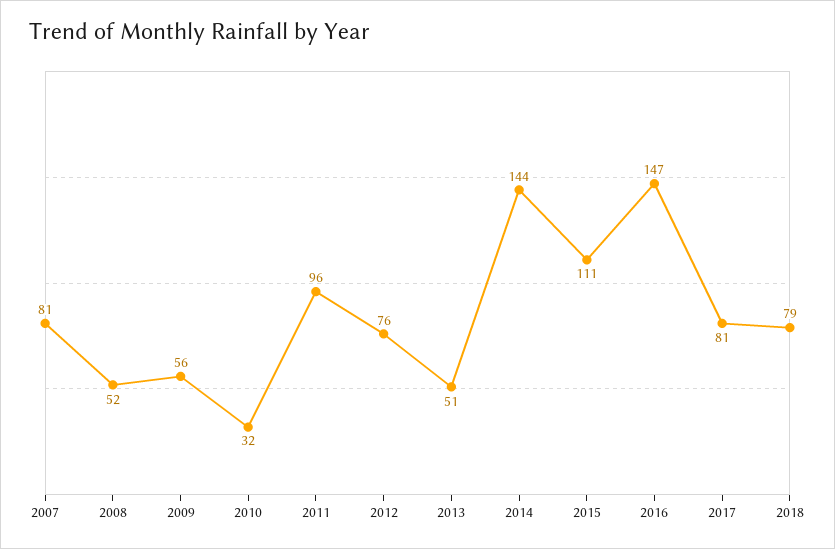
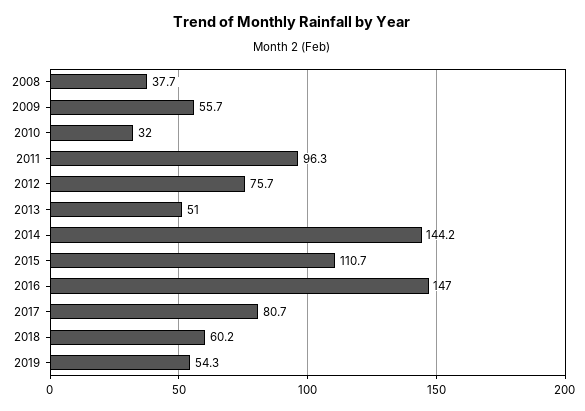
2007: 81 -> none
2008: 52 -> 37.7
2018: 79 -> 60.2
2019: none -> 54.3

